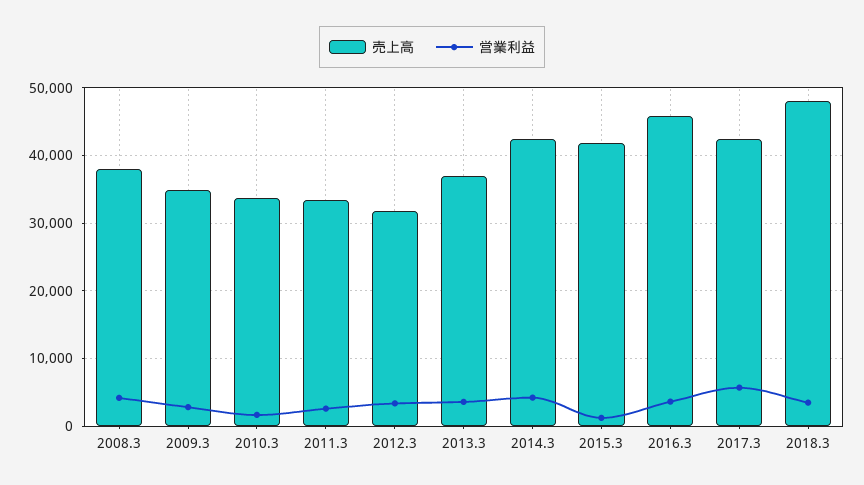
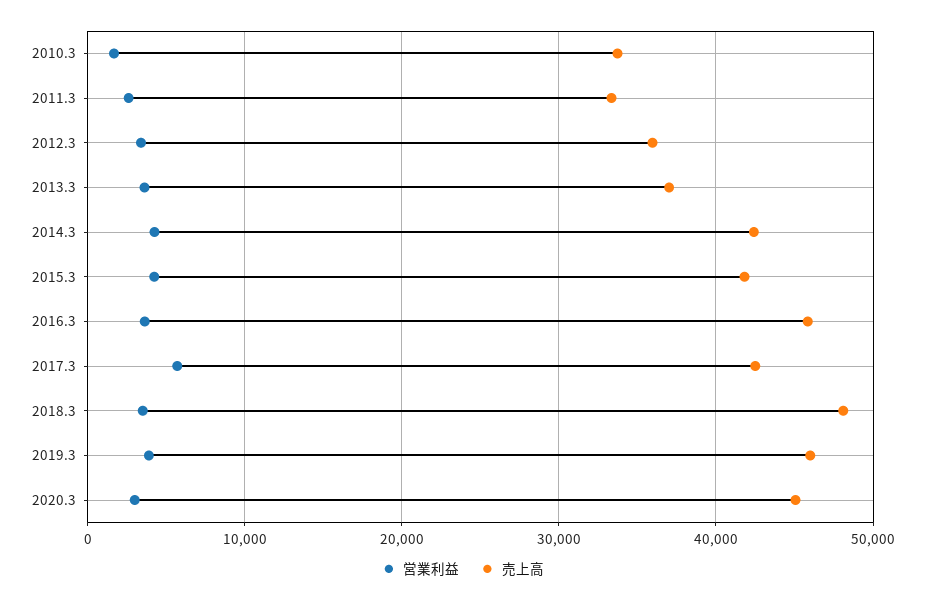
売上高, 2008.3: 38000 -> none
営業利益, 2008.3: 4000 -> none
売上高, 2009.3: 35000 -> none
営業利益, 2009.3: 3000 -> none
売上高, 2012.3: 32000 -> 36000
営業利益, 2015.3: 1000 -> 4000
営業利益, 2019.3: none -> 4000
売上高, 2019.3: none -> 46000
営業利益, 2020.3: none -> 3000
売上高, 2020.3: none -> 45000

